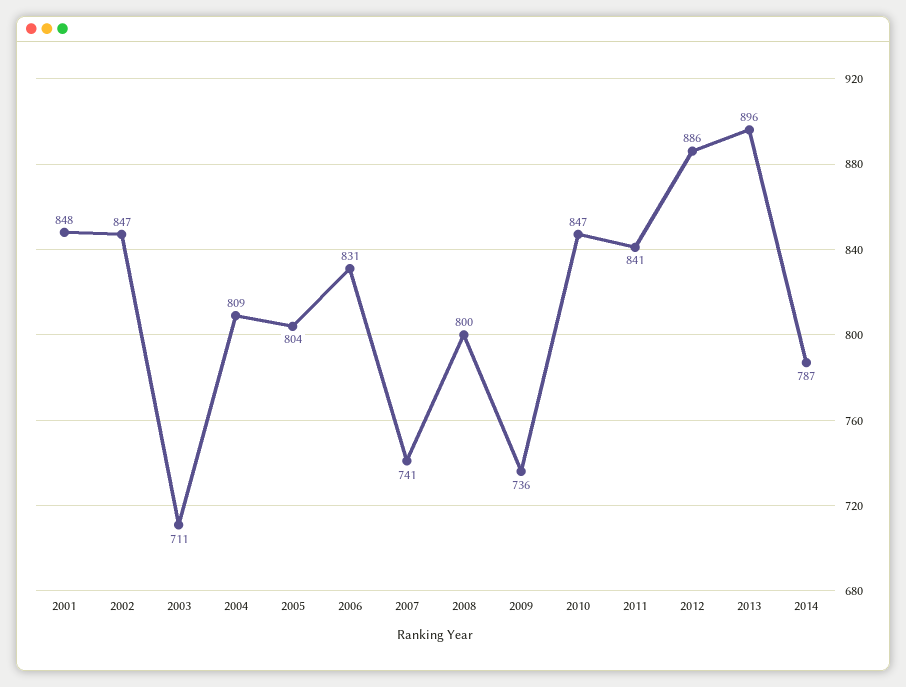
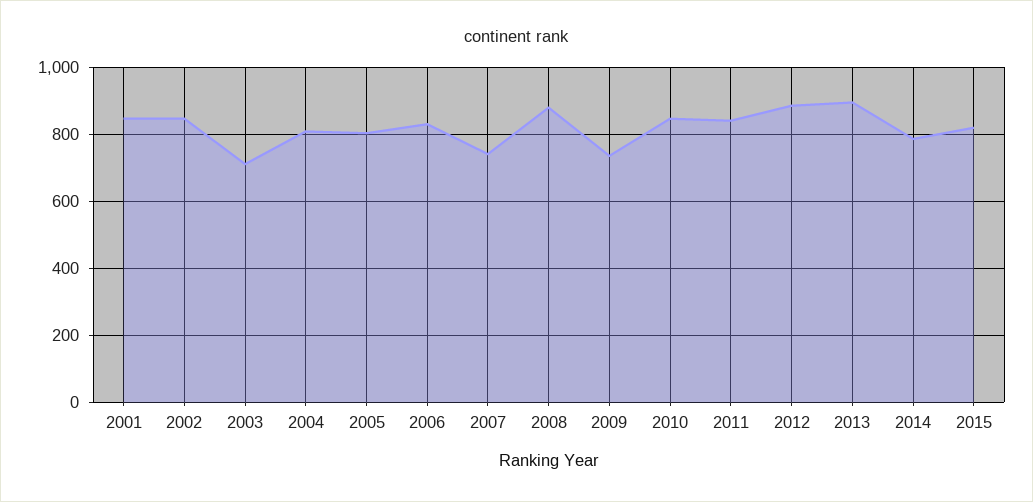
2008: 800 -> 880
2015: none -> 820

